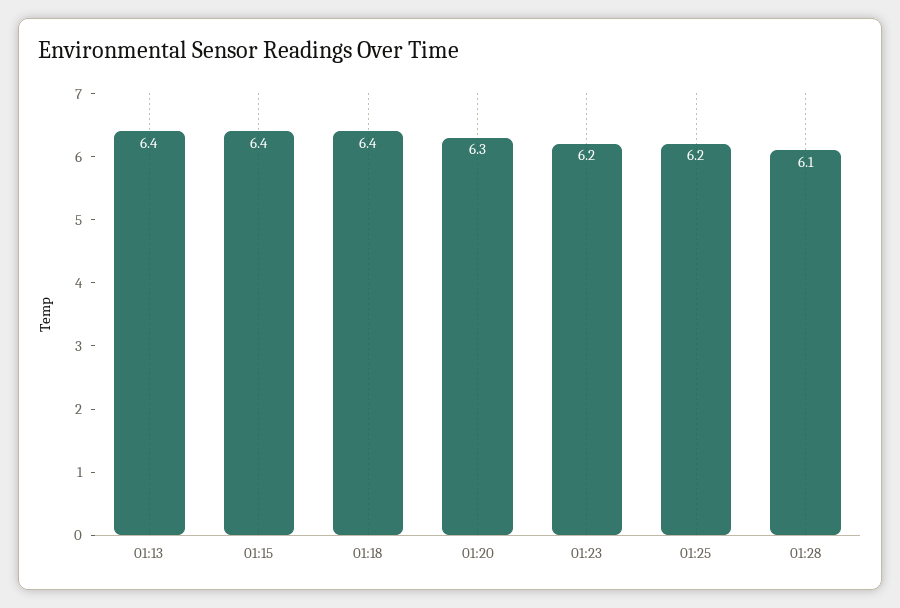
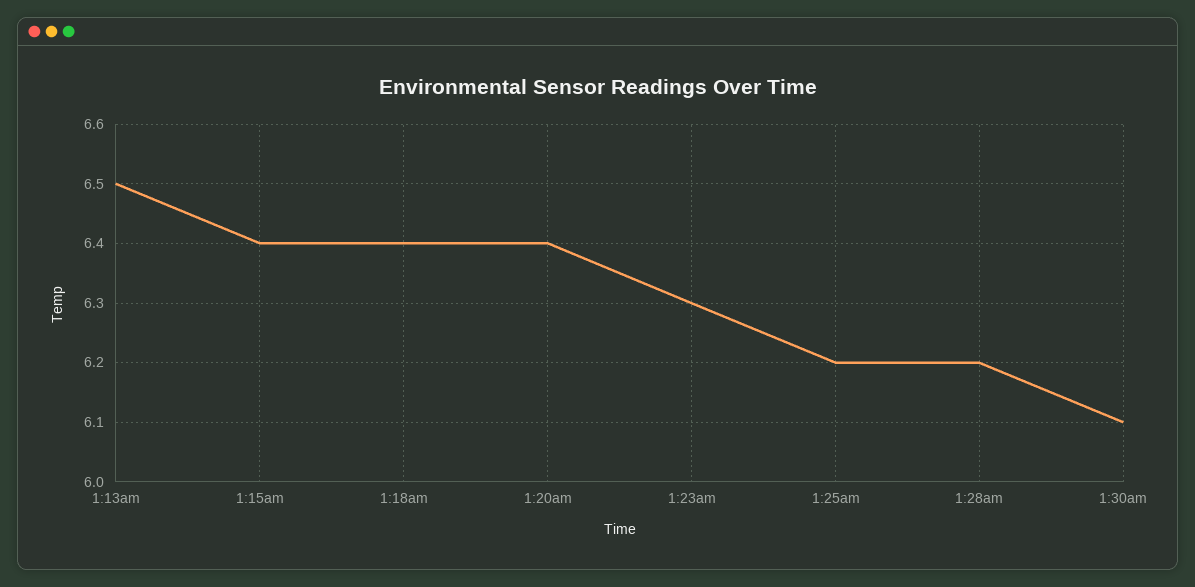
01:13: 6.4 -> 6.5
01:20: 6.3 -> 6.4
01:23: 6.2 -> 6.3
01:28: 6.1 -> 6.2
1:30am: none -> 6.1

